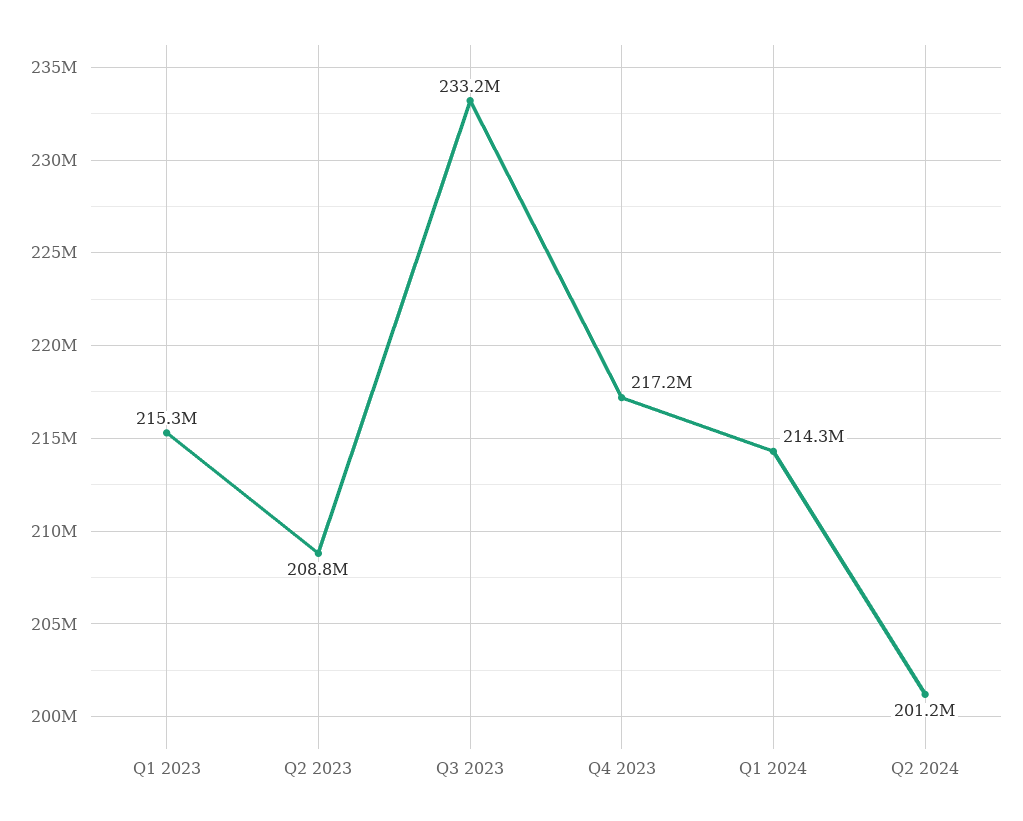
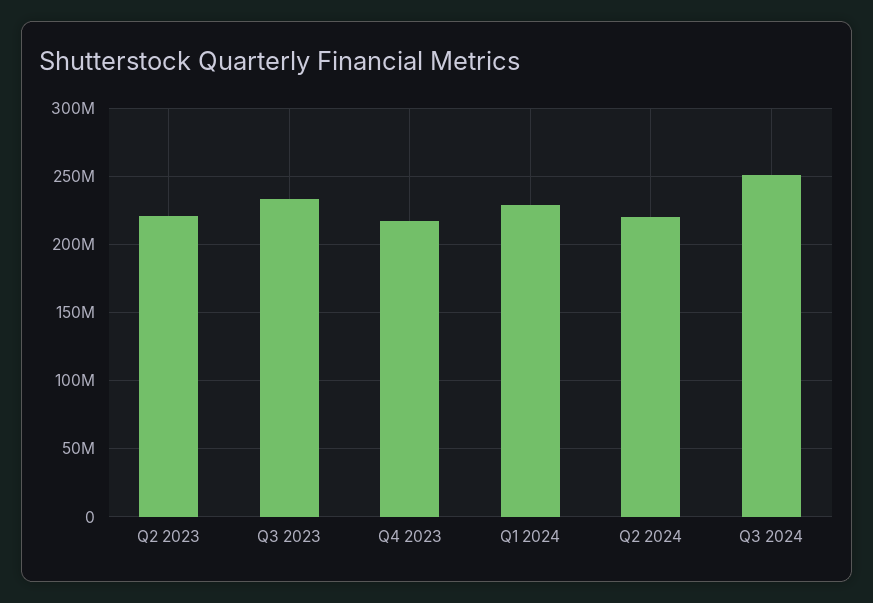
Q1 2023: 215300000 -> none
Q2 2023: 208800000 -> 220000000
Q1 2024: 214300000 -> 230000000
Q2 2024: 201200000 -> 220000000
Q3 2024: none -> 250000000

